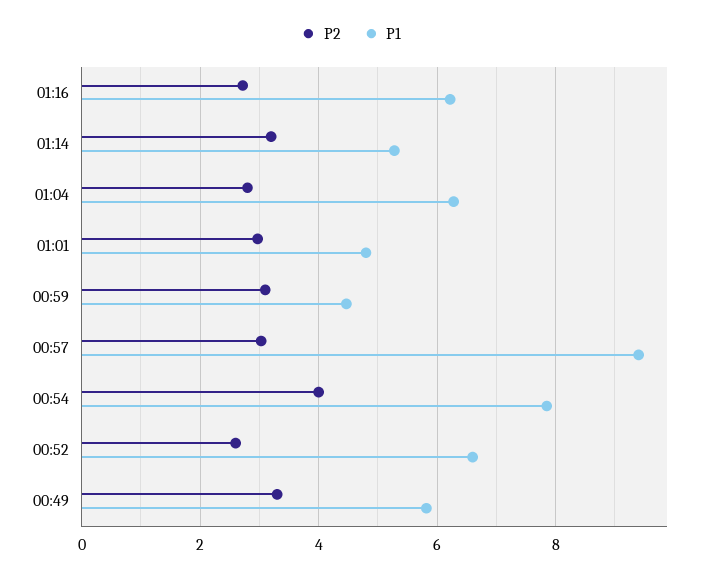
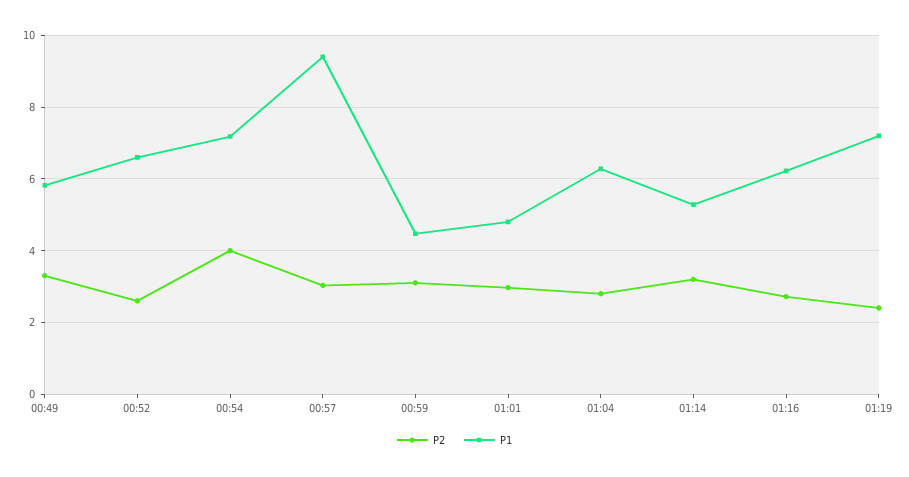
P1, 00:54: 7.8 -> 7.2
P2, 01:19: none -> 2.4
P1, 01:19: none -> 7.2

